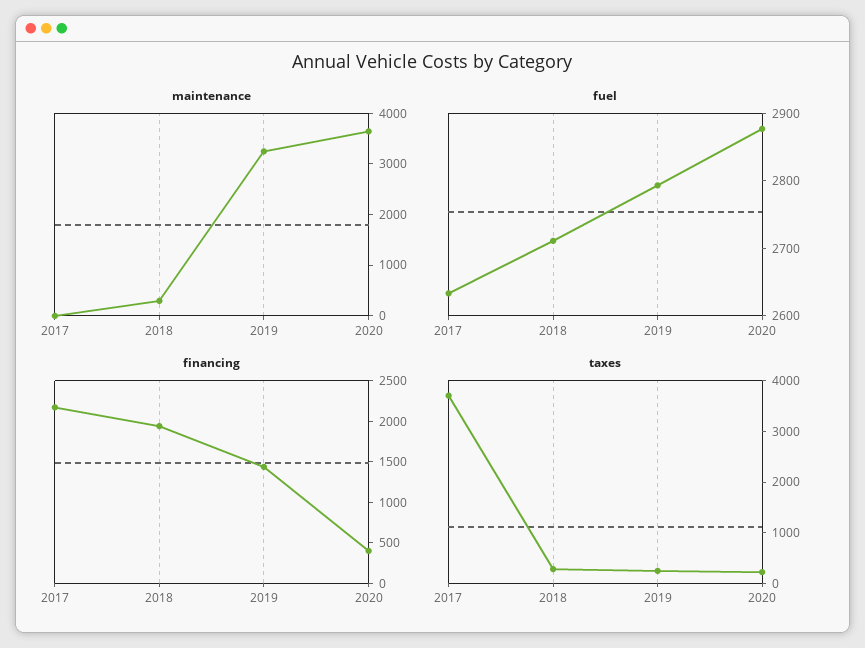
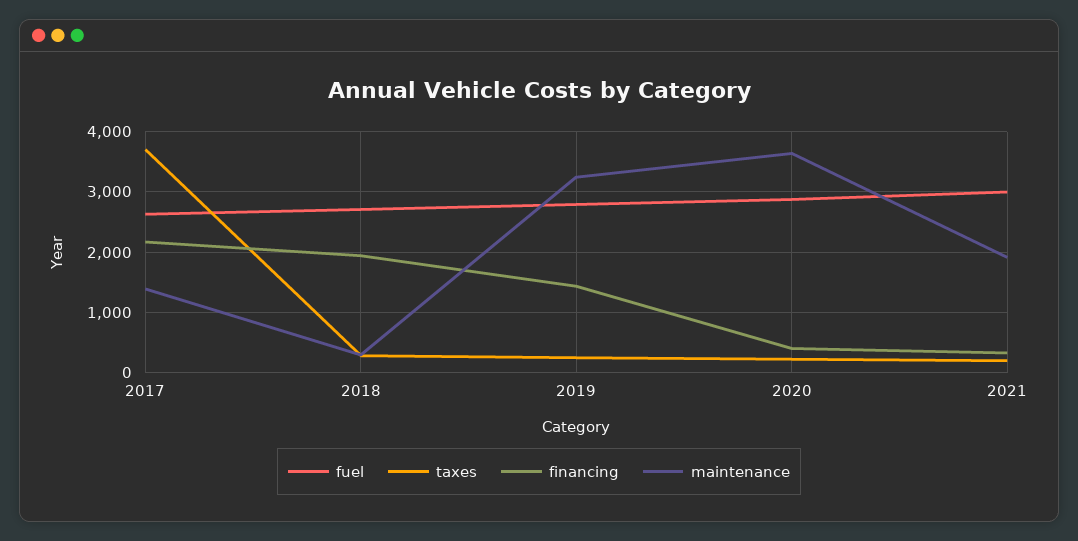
maintenance, 2017: 0 -> 1400
fuel, 2021: none -> 3000
taxes, 2021: none -> 200
financing, 2021: none -> 300
maintenance, 2021: none -> 1900

